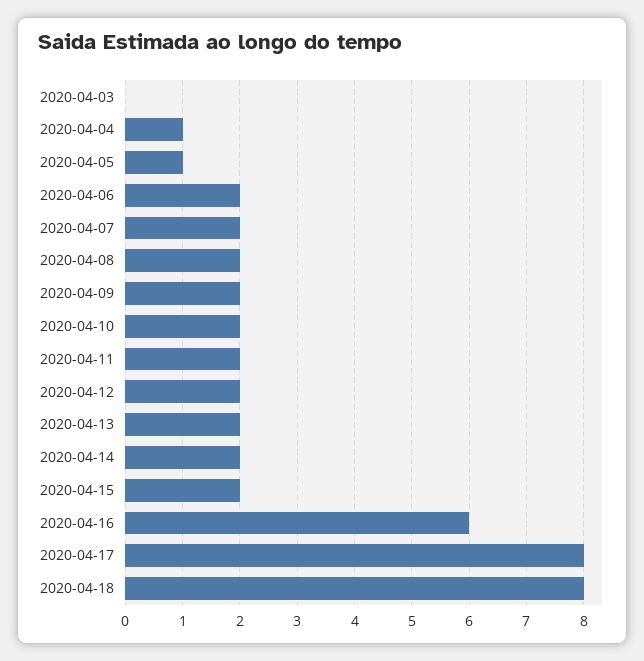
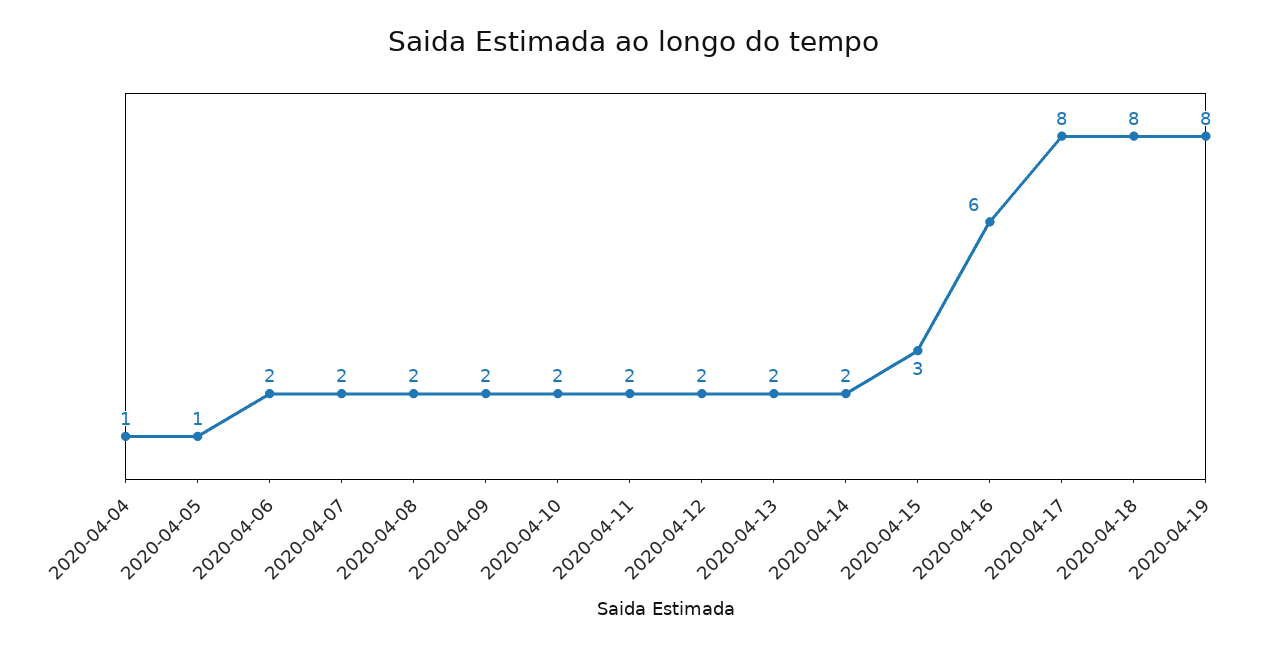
2020-04-03: 0 -> none
2020-04-15: 2 -> 3
2020-04-19: none -> 8

